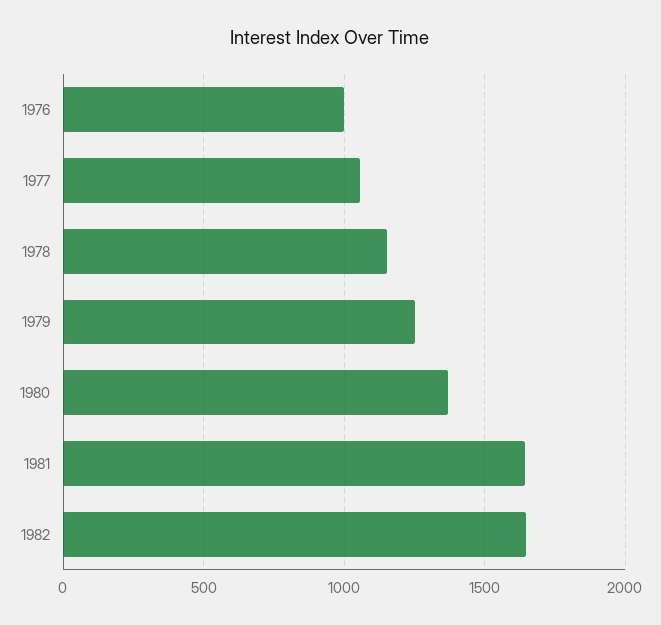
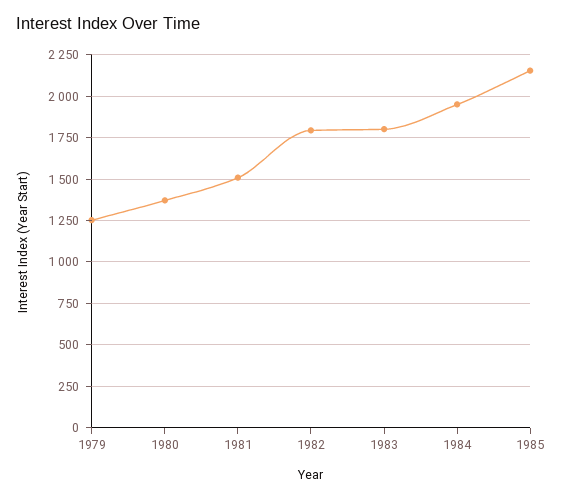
1976: 1000 -> none
1977: 1050 -> none
1978: 1150 -> none
1981: 1650 -> 1500
1982: 1650 -> 1800
1983: none -> 1800
1984: none -> 1950
1985: none -> 2150

